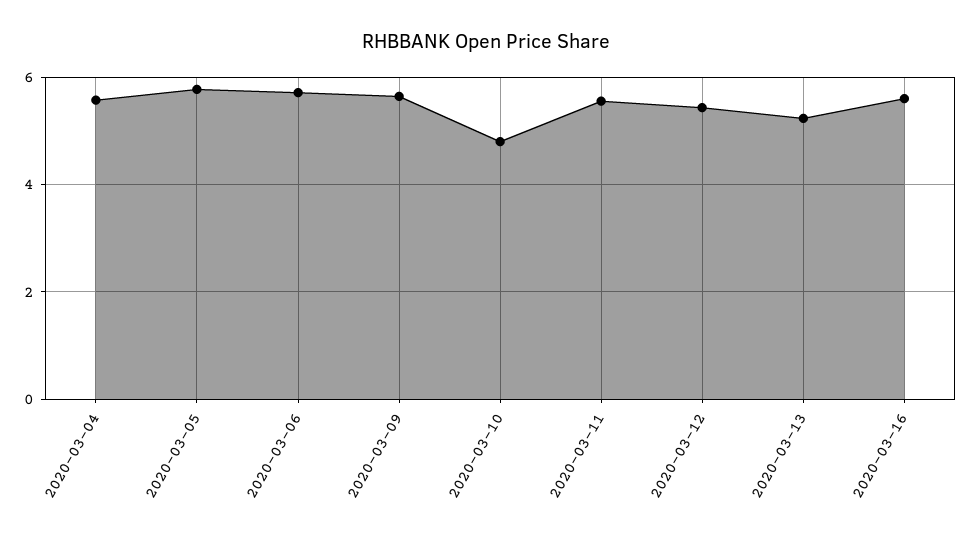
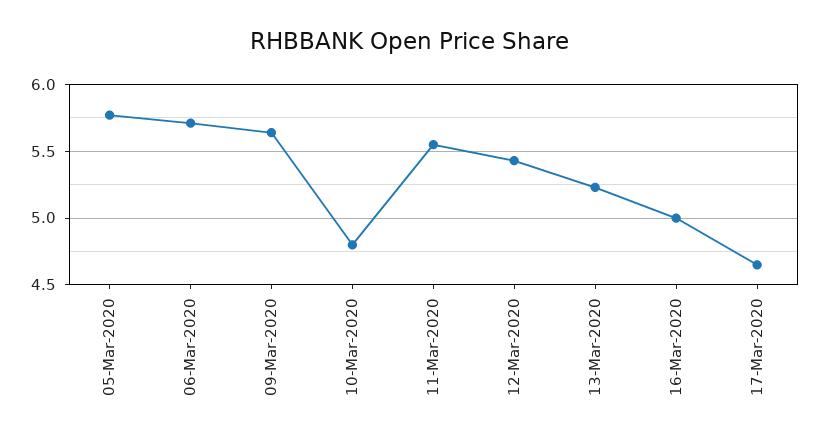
2020-03-04: 5.6 -> none
2020-03-16: 5.6 -> 5
17-Mar-2020: none -> 4.65

